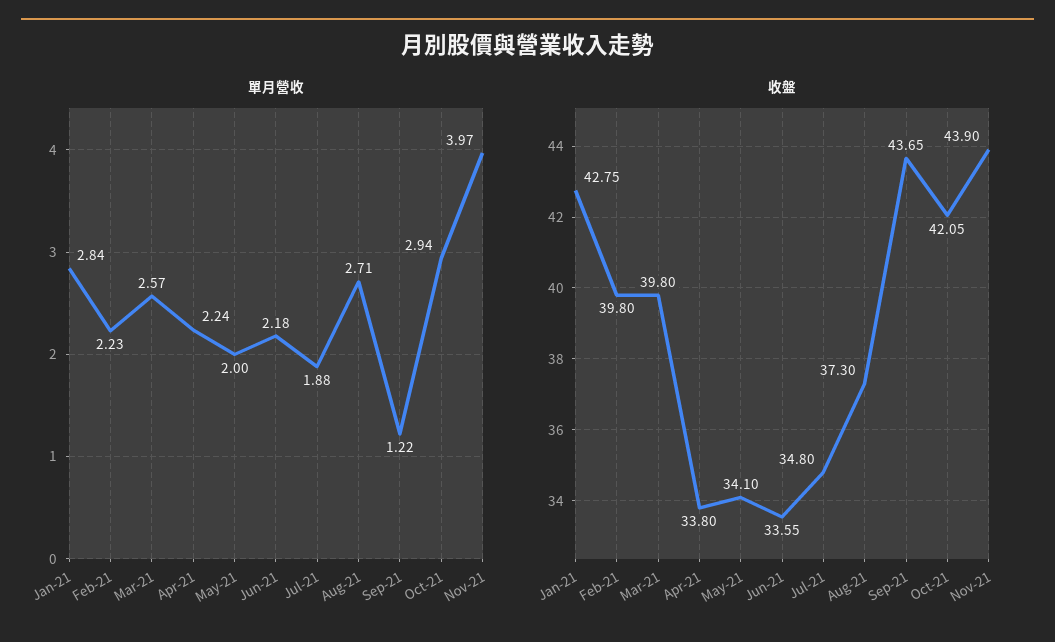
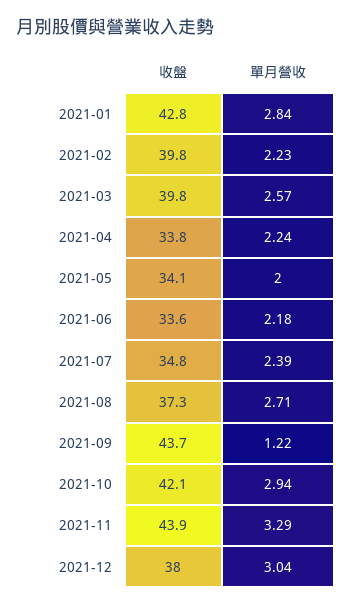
單月營收, Jul-21: 1.88 -> 2.39
單月營收, Nov-21: 3.97 -> 3.29
收盤, 2021-12: none -> 38
單月營收, 2021-12: none -> 3.04

